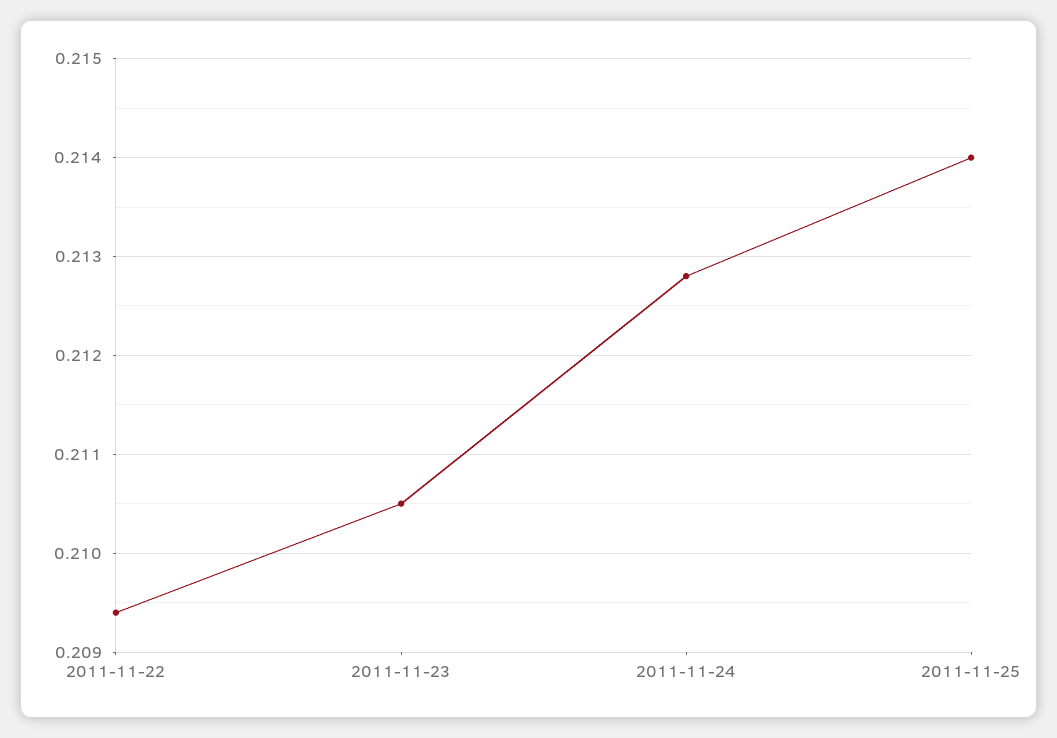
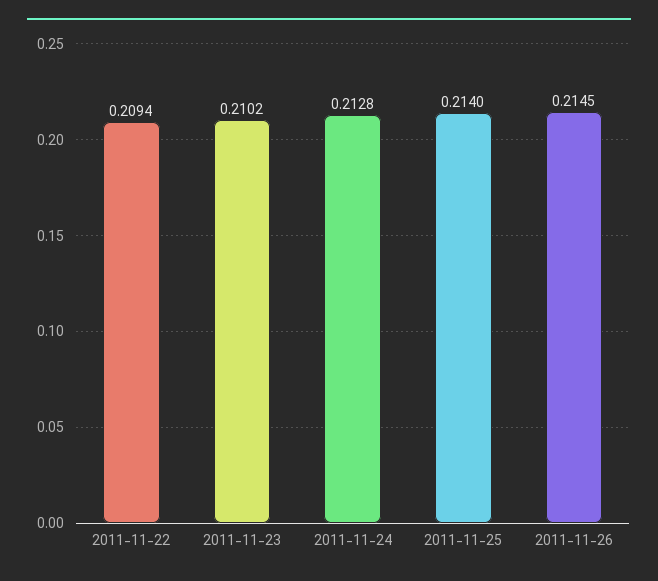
2011-11-23: 0.2105 -> 0.2102
2011-11-26: none -> 0.2145

